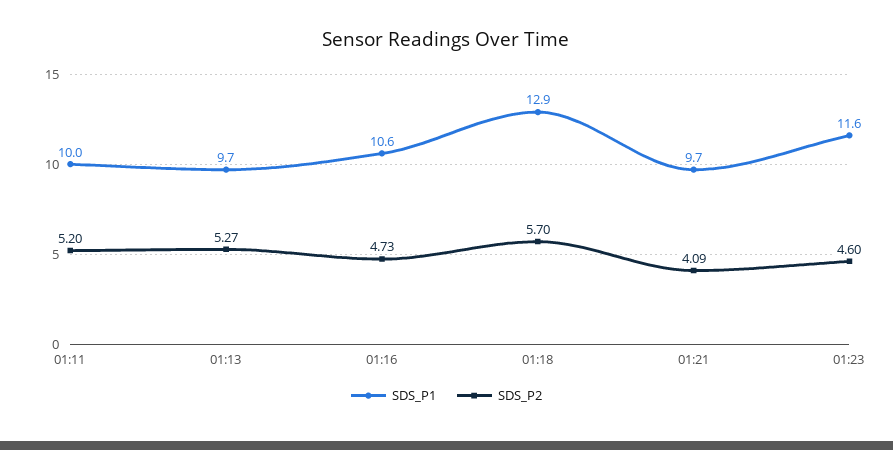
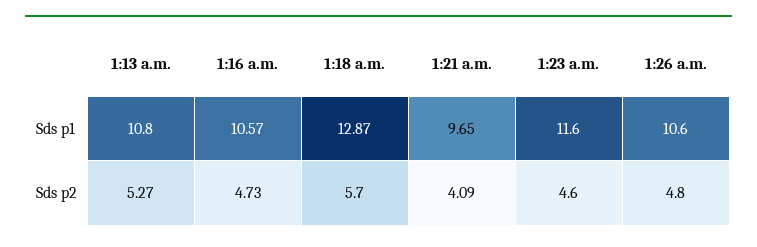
SDS_P1, 01:11: 10 -> none
SDS_P2, 01:11: 5.2 -> none
SDS_P1, 01:13: 9.7 -> 10.8
SDS_P1, 1:26 a.m.: none -> 10.6
SDS_P2, 1:26 a.m.: none -> 4.8

